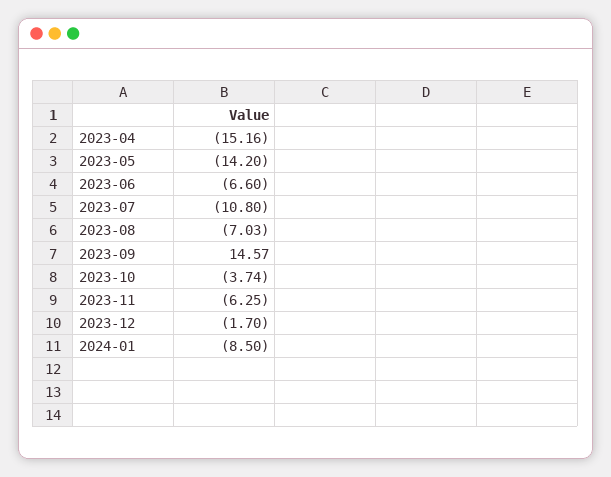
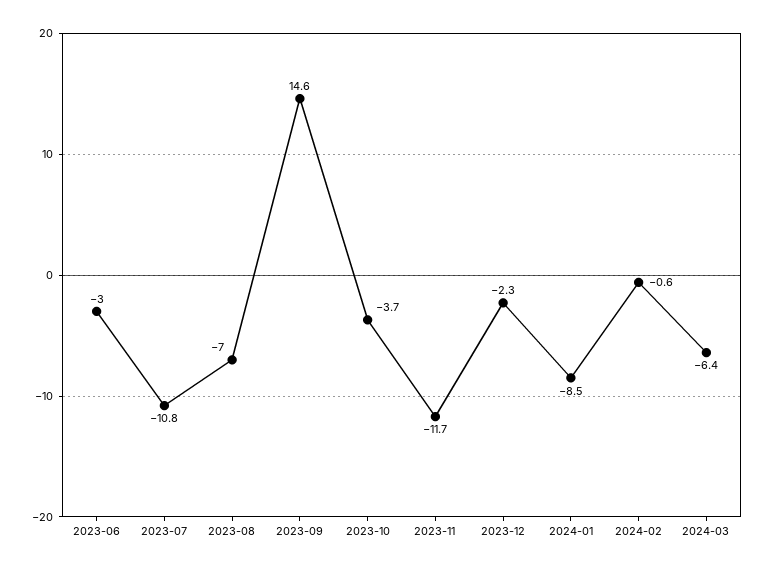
2023-04: -15.16 -> none
2023-05: -14.2 -> none
2023-06: -6.6 -> -3
2023-11: -6.25 -> -11.7
2023-12: -1.7 -> -2.3
2024-02: none -> -0.6
2024-03: none -> -6.4

